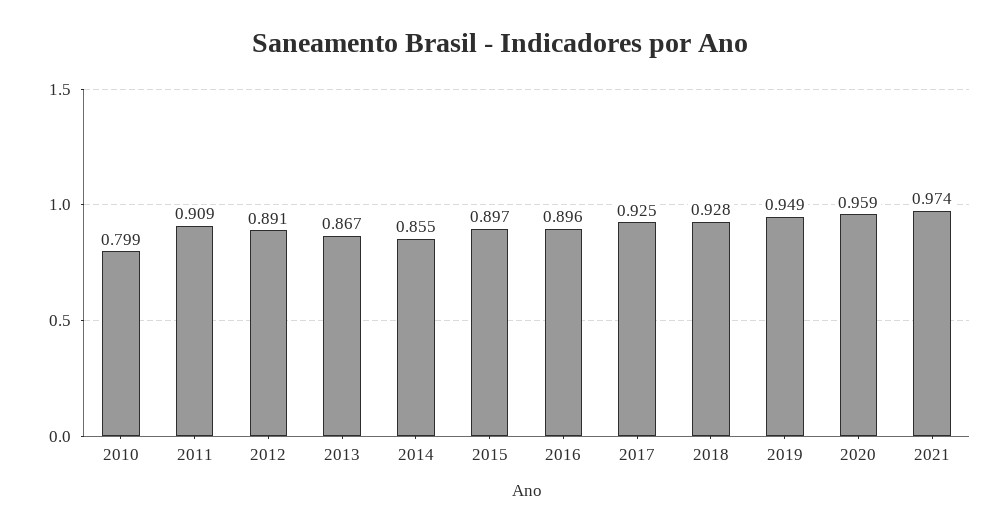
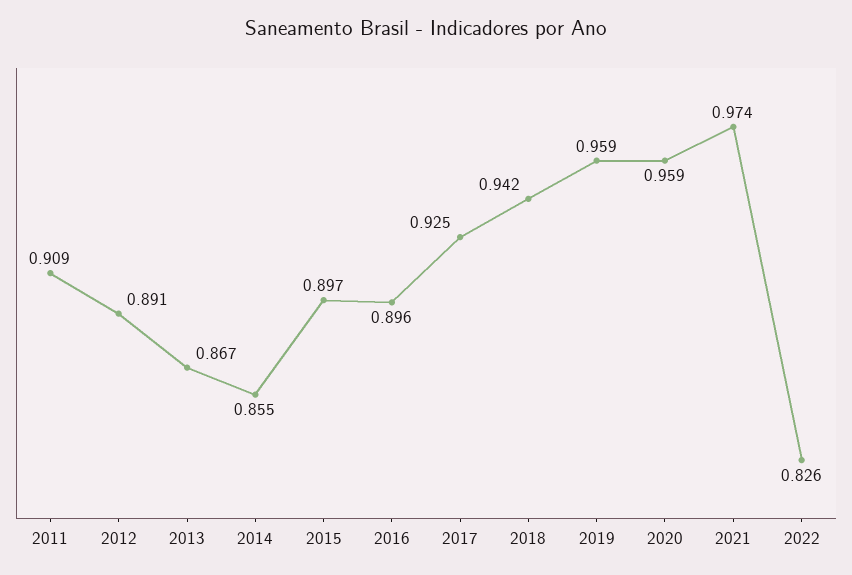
2010: 0.799 -> none
2018: 0.928 -> 0.942
2019: 0.949 -> 0.959
2022: none -> 0.826

